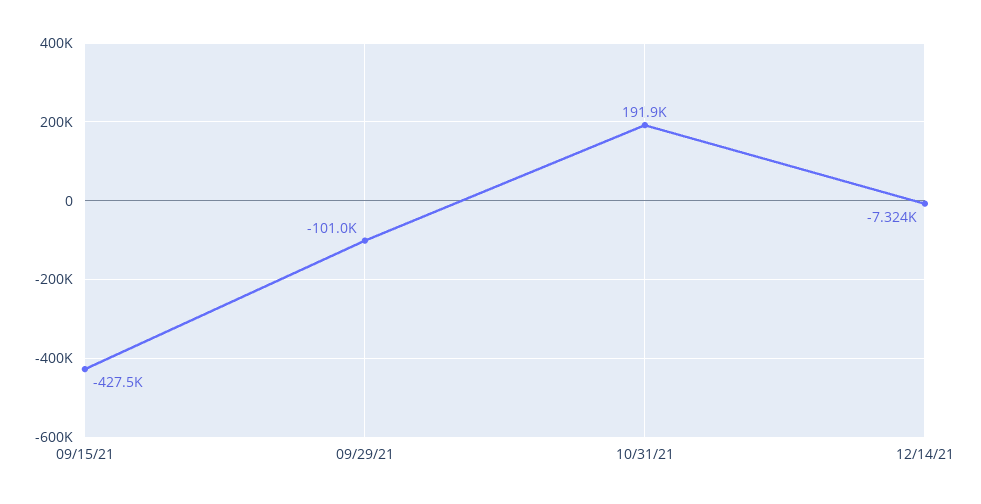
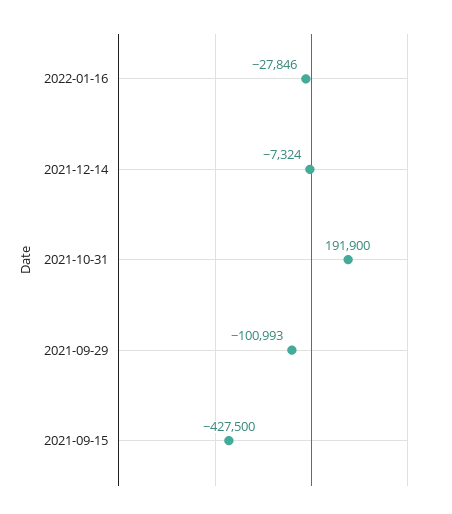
2022-01-16: none -> -27846

